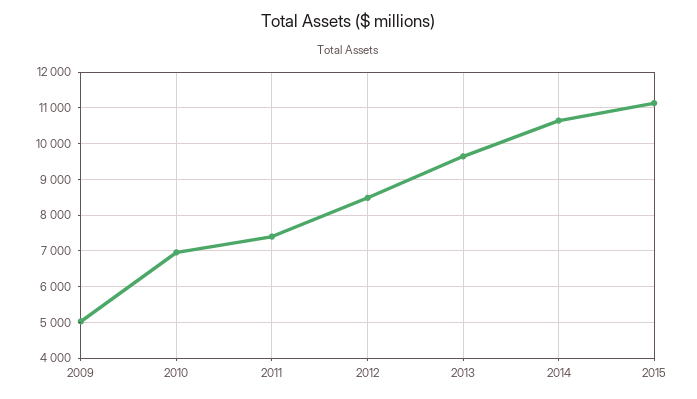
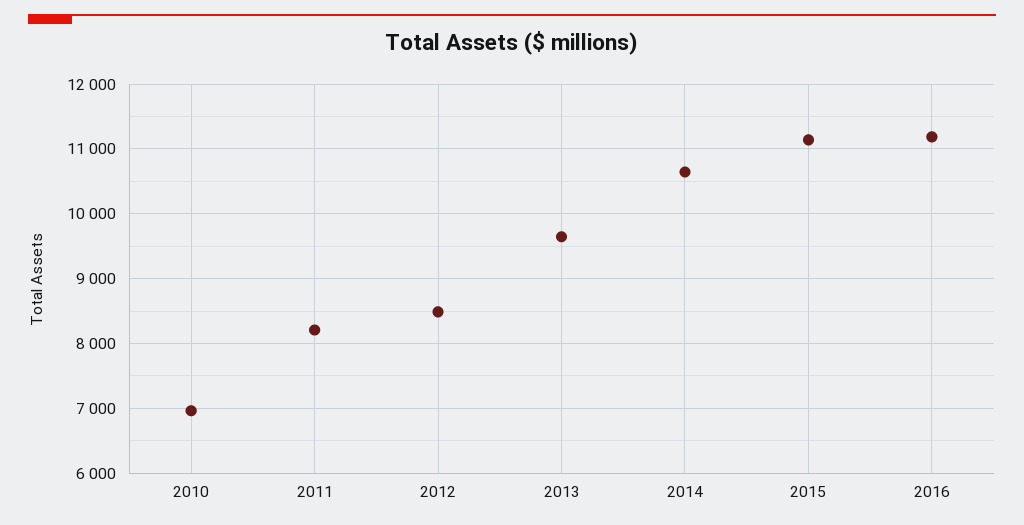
2009: 5000 -> none
2011: 7400 -> 8200
2016: none -> 11200

